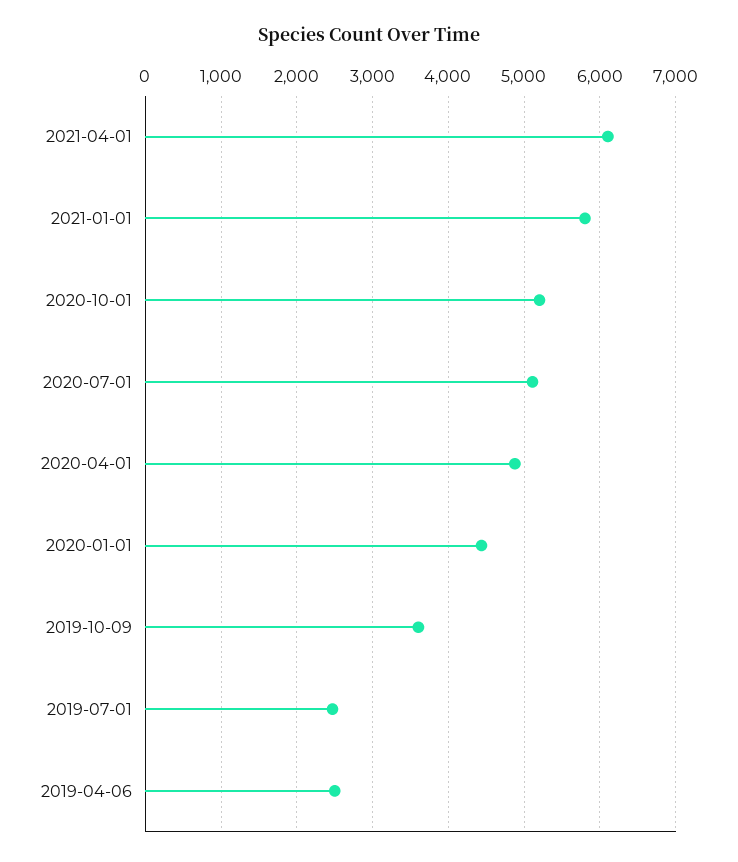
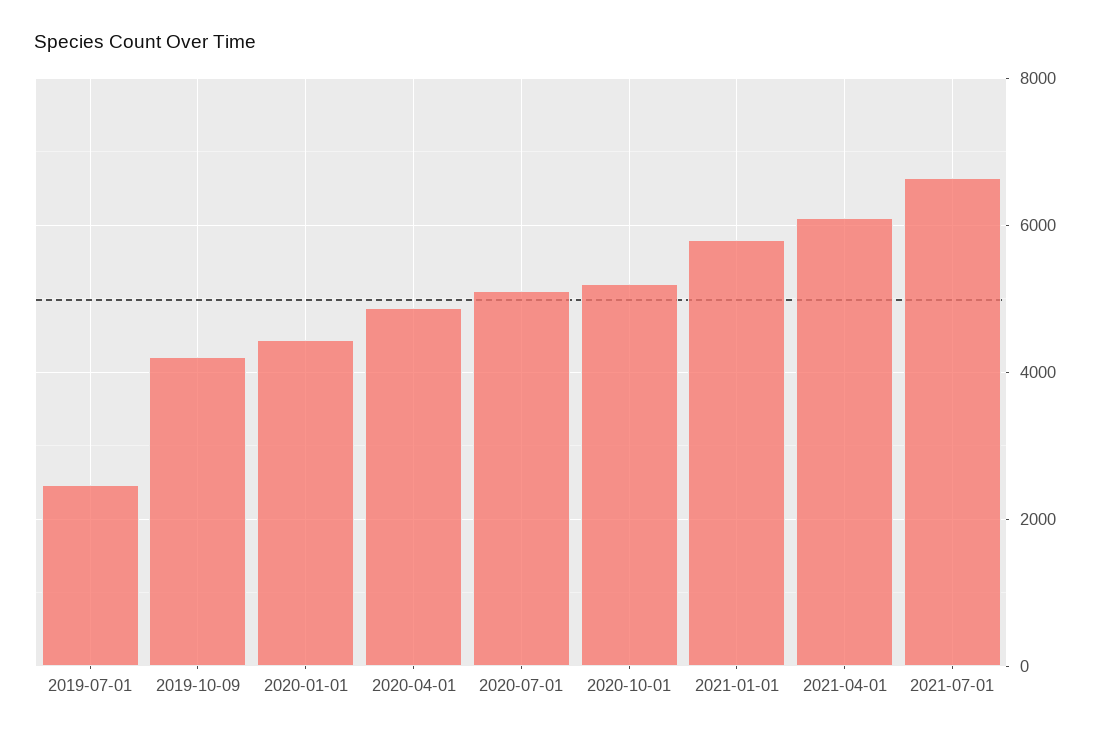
2019-10-09: 3600 -> 4200
2019-04-06: 2500 -> none
2021-07-01: none -> 6600

